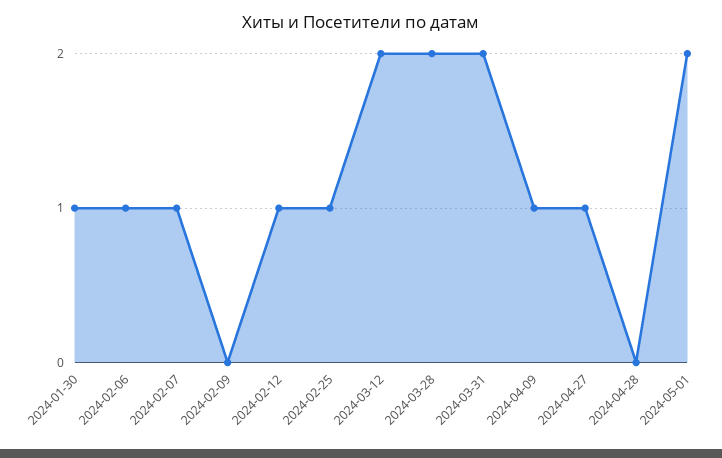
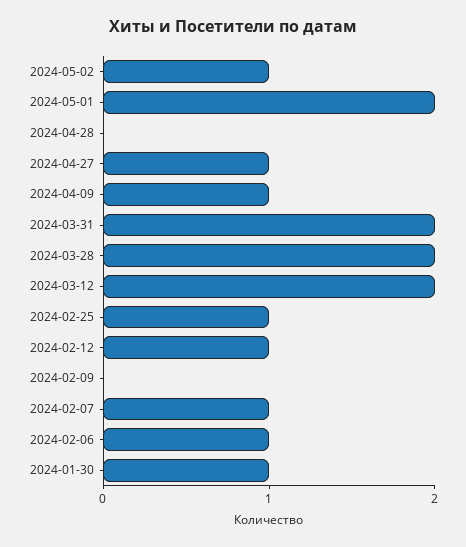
2024-05-02: none -> 1

